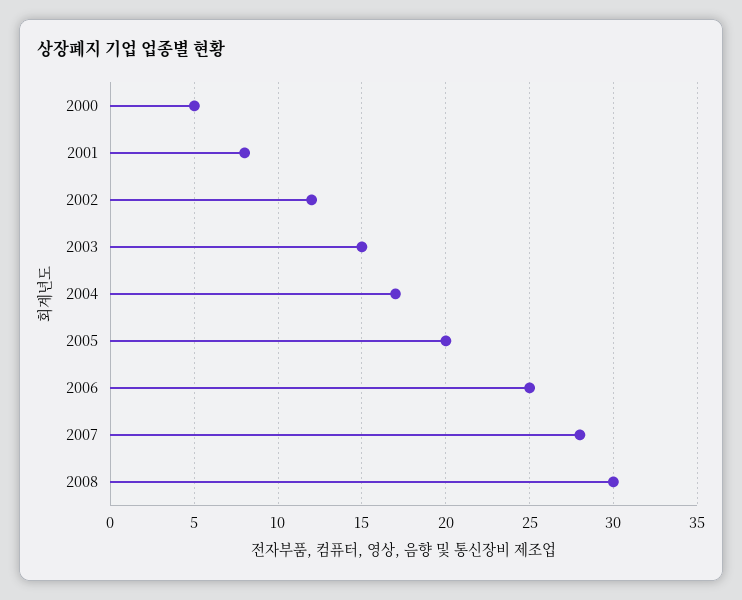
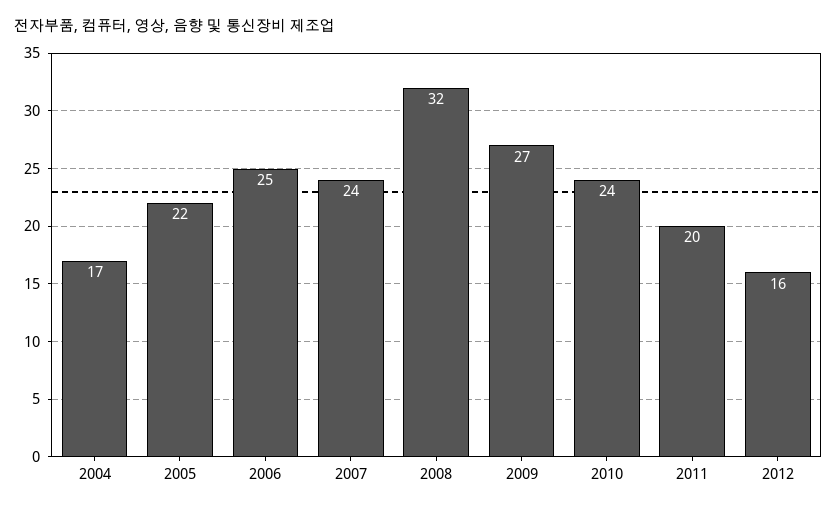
2000: 5 -> none
2001: 8 -> none
2002: 12 -> none
2003: 15 -> none
2005: 20 -> 22
2007: 28 -> 24
2008: 30 -> 32
2009: none -> 27
2010: none -> 24
2011: none -> 20
2012: none -> 16

